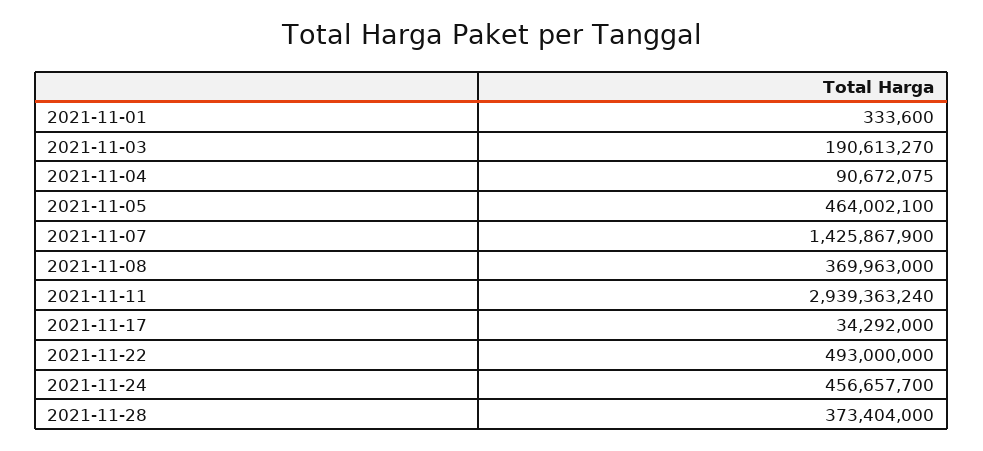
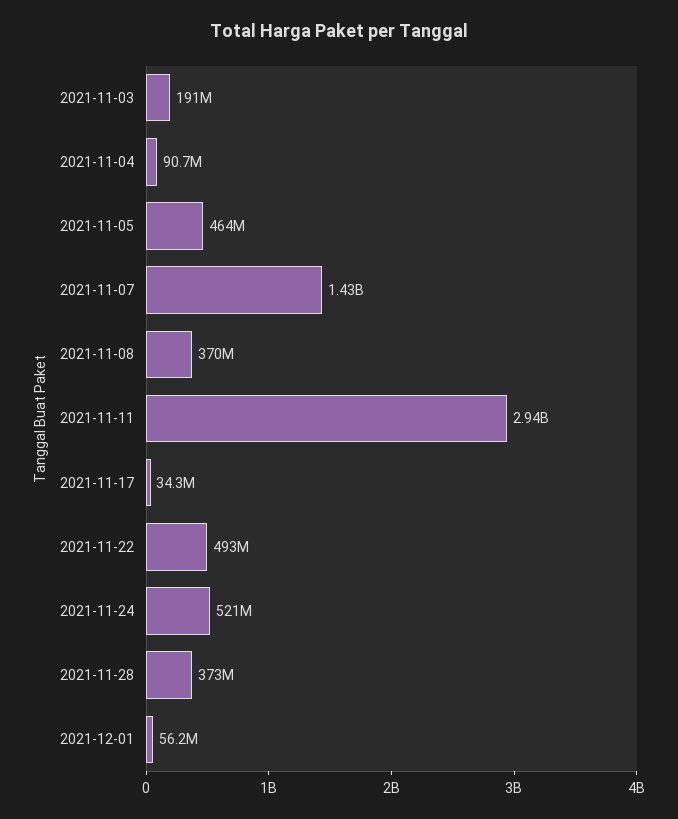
2021-11-01: 333600 -> none
2021-11-24: 456657700 -> 521000000
2021-12-01: none -> 56200000

